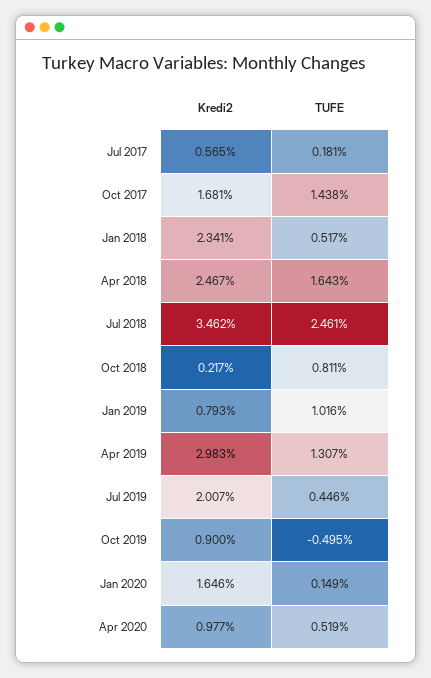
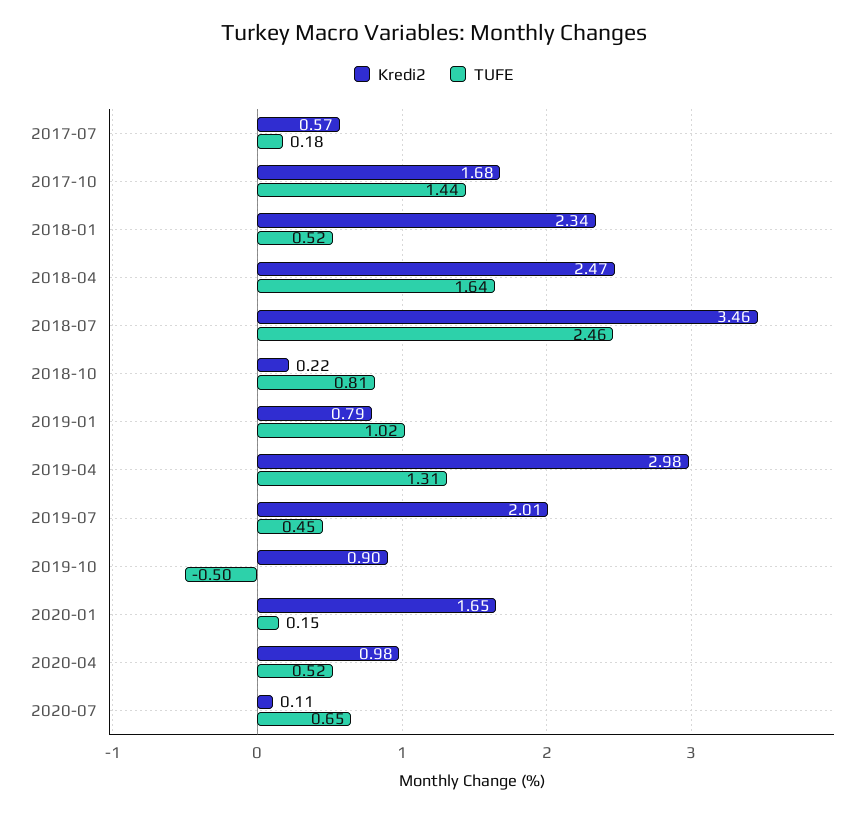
Kredi2, 2020-07: none -> 0.11
TUFE, 2020-07: none -> 0.65

